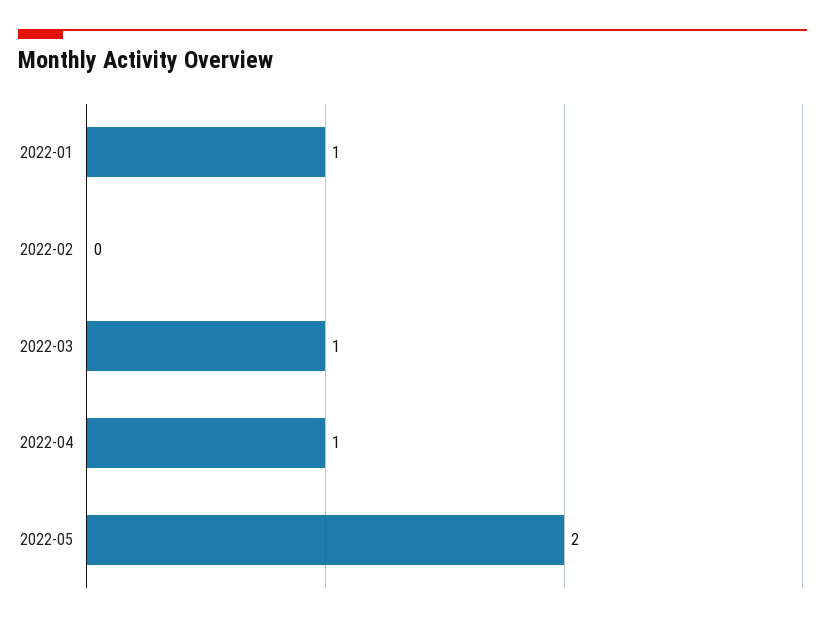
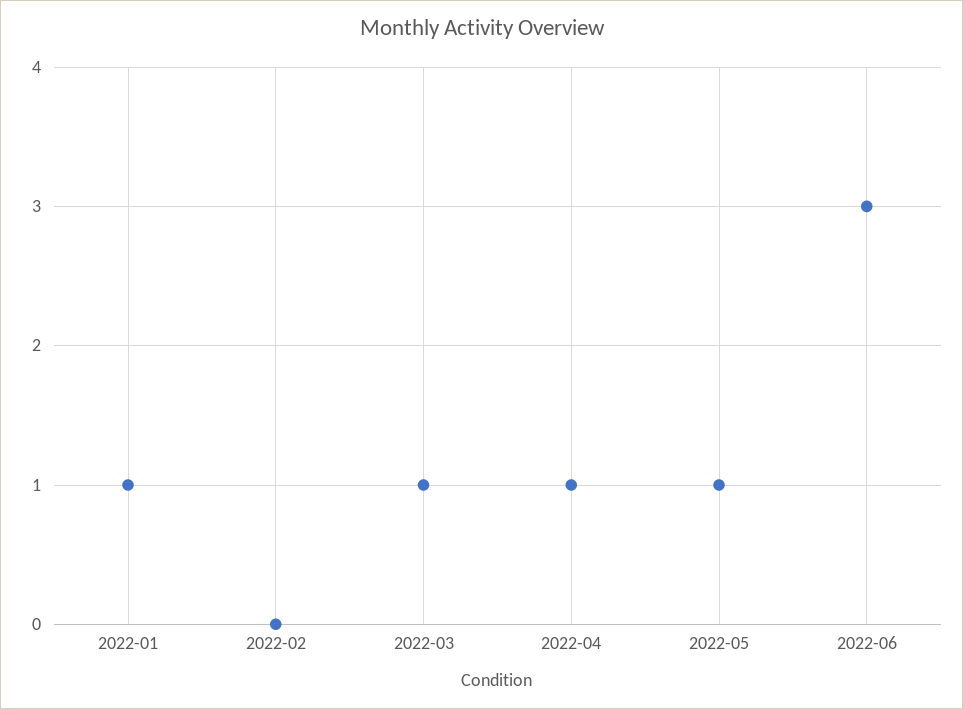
2022-05: 2 -> 1
2022-06: none -> 3

